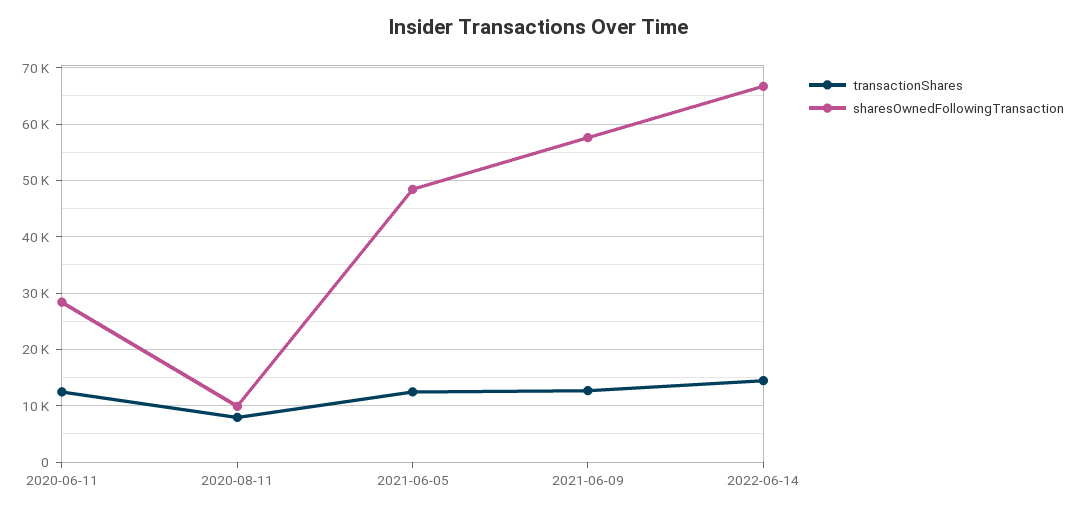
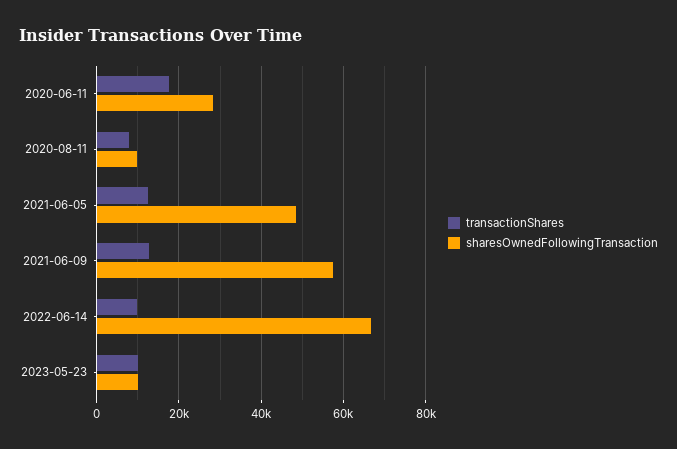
transactionShares, 2020-06-11: 12000 -> 18000
transactionShares, 2022-06-14: 14000 -> 10000
transactionShares, 2023-05-23: none -> 10000
sharesOwnedFollowingTransaction, 2023-05-23: none -> 10000

